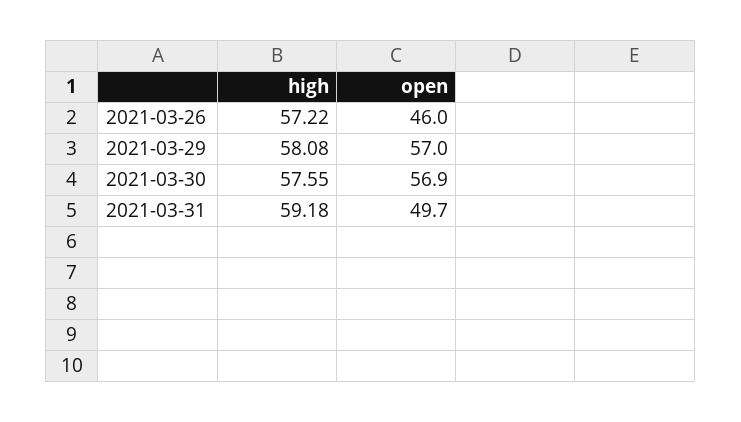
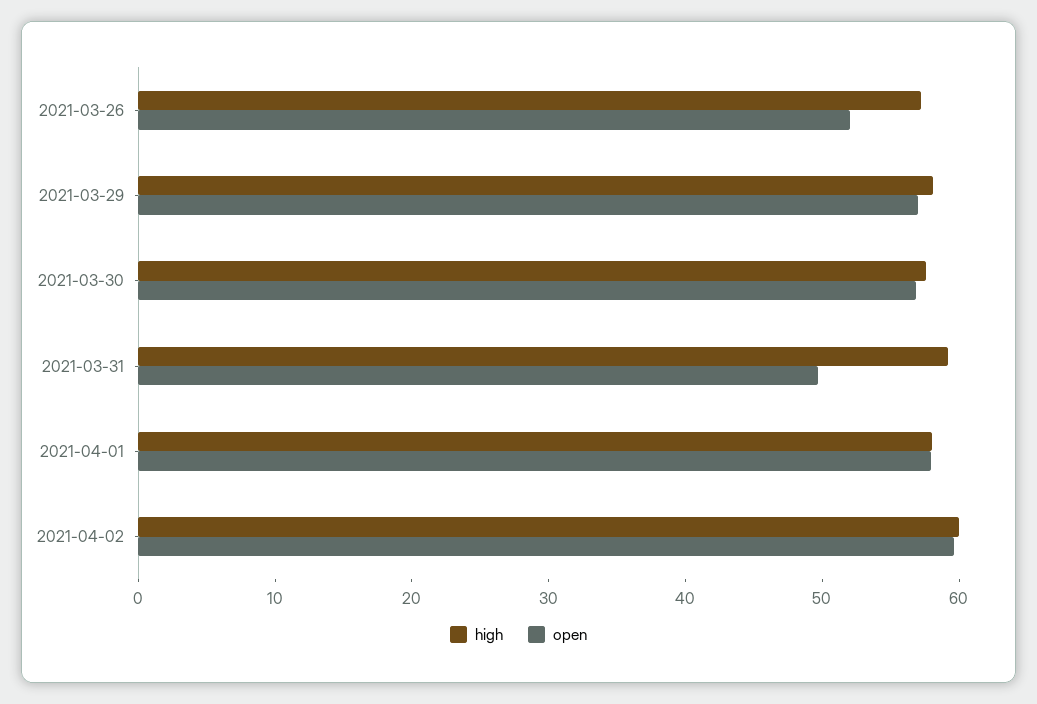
open, 2021-03-26: 46 -> 52
high, 2021-04-01: none -> 58
open, 2021-04-01: none -> 58
high, 2021-04-02: none -> 60
open, 2021-04-02: none -> 60

